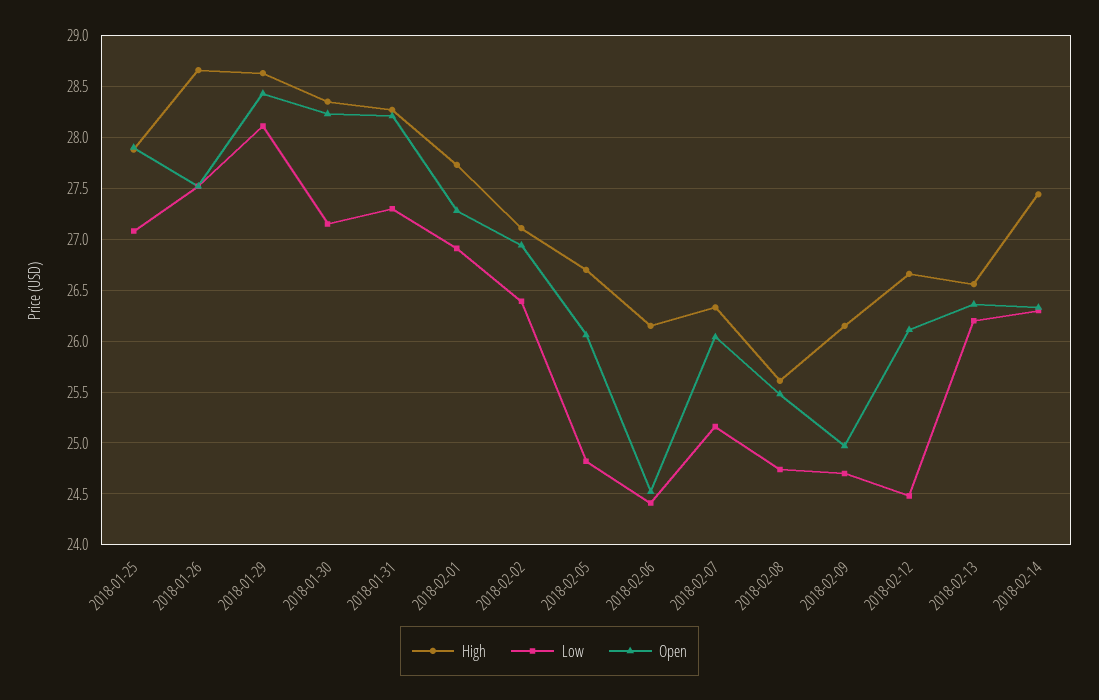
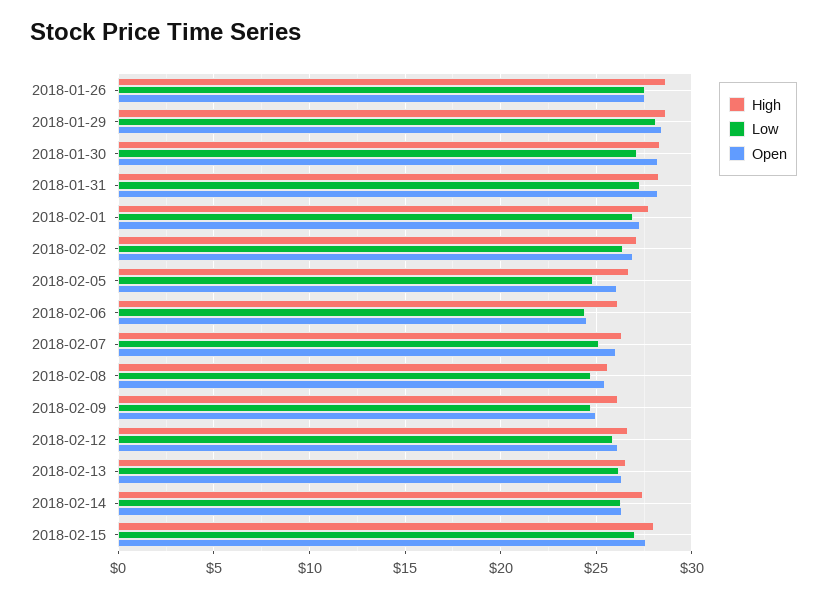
High, 2018-01-25: 27.9 -> none
Low, 2018-01-25: 27.1 -> none
Open, 2018-01-25: 27.9 -> none
Low, 2018-02-12: 24.5 -> 26
High, 2018-02-15: none -> 28
Low, 2018-02-15: none -> 27
Open, 2018-02-15: none -> 27.5

